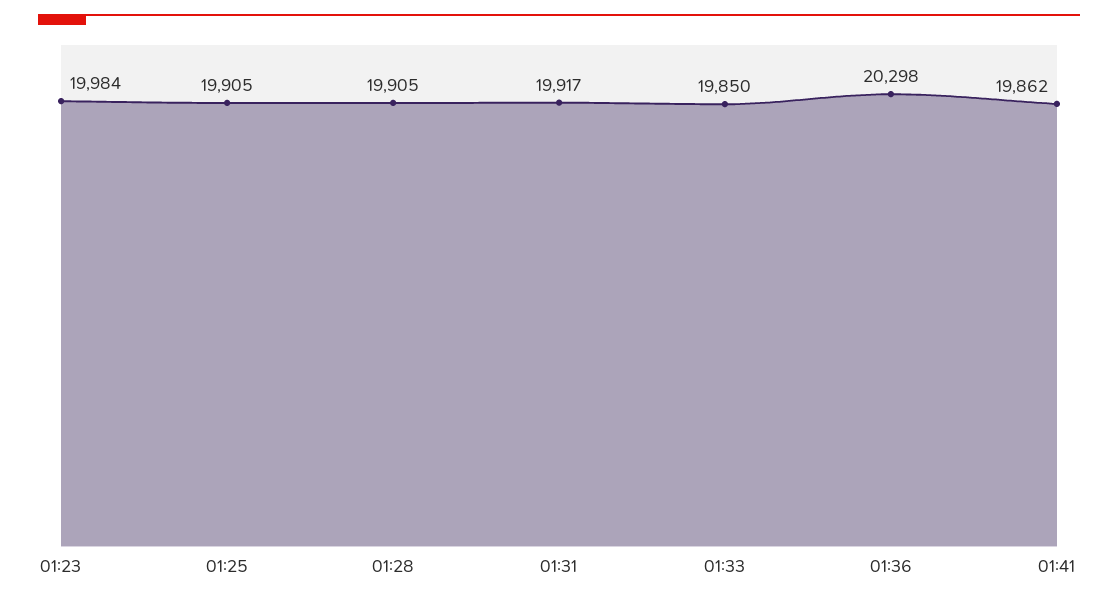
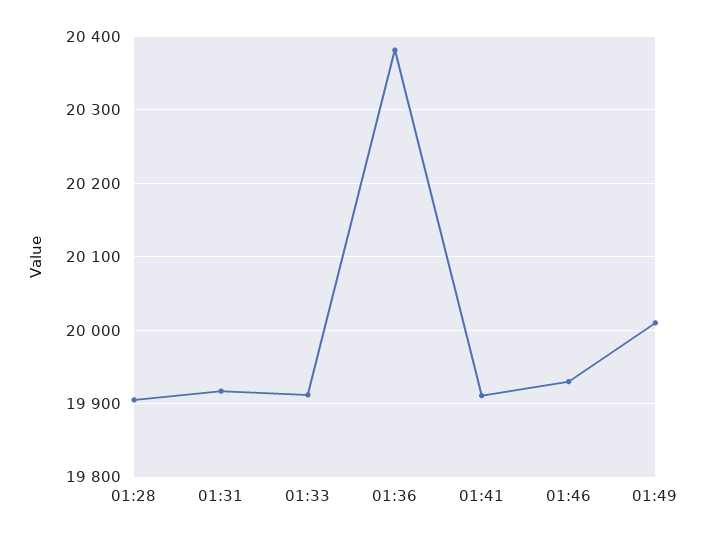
01:23: 19984 -> none
01:25: 19905 -> none
01:33: 19850 -> 19910
01:36: 20298 -> 20380
01:41: 19862 -> 19910
01:46: none -> 19930
01:49: none -> 20010

